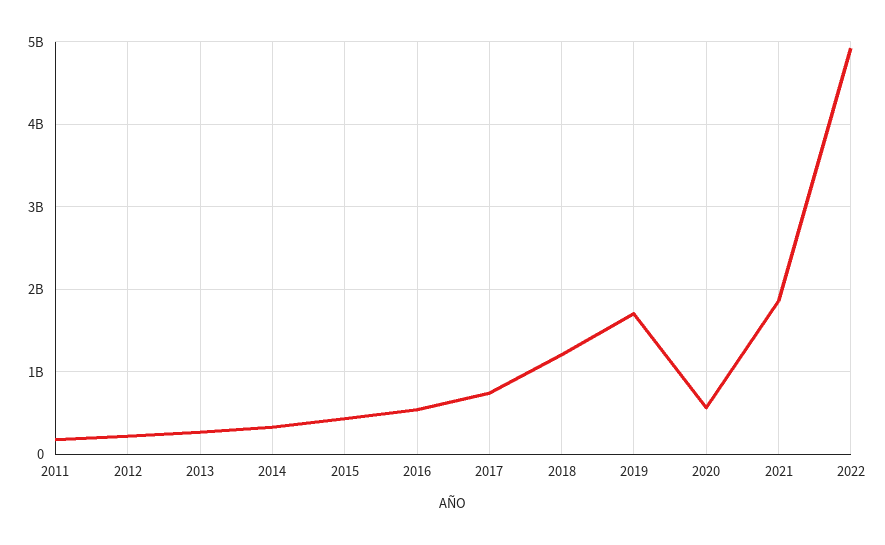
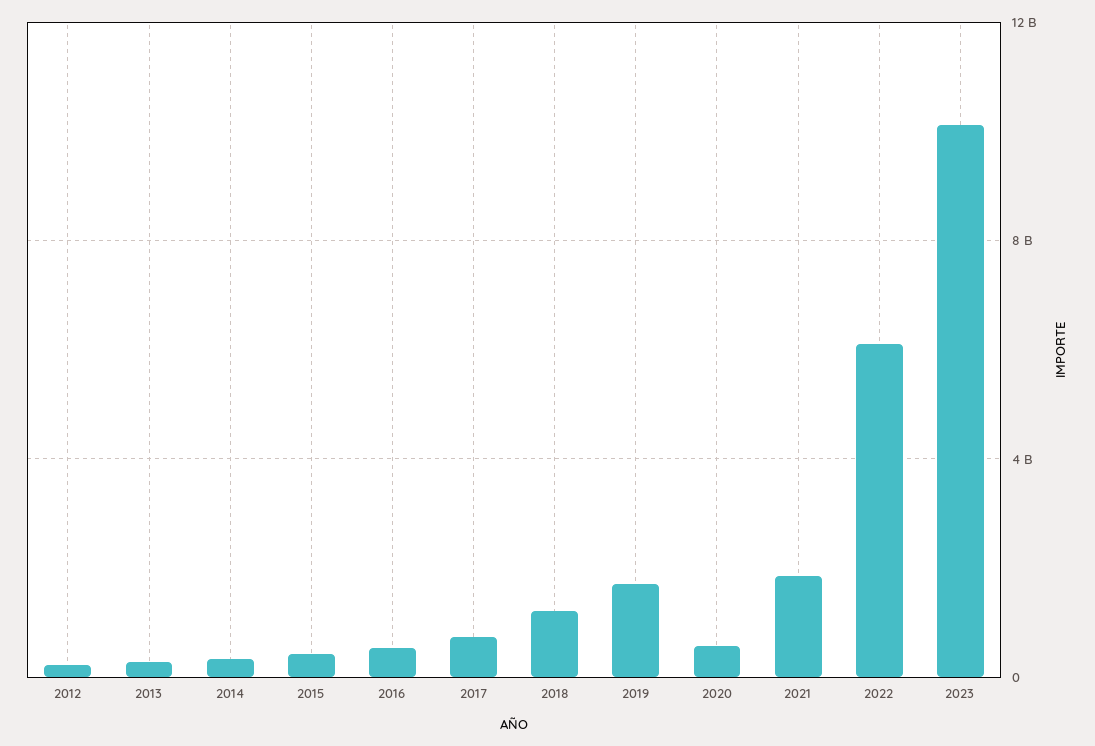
2011: 200000000 -> none
2022: 4900000000 -> 6000000000
2023: none -> 10000000000

